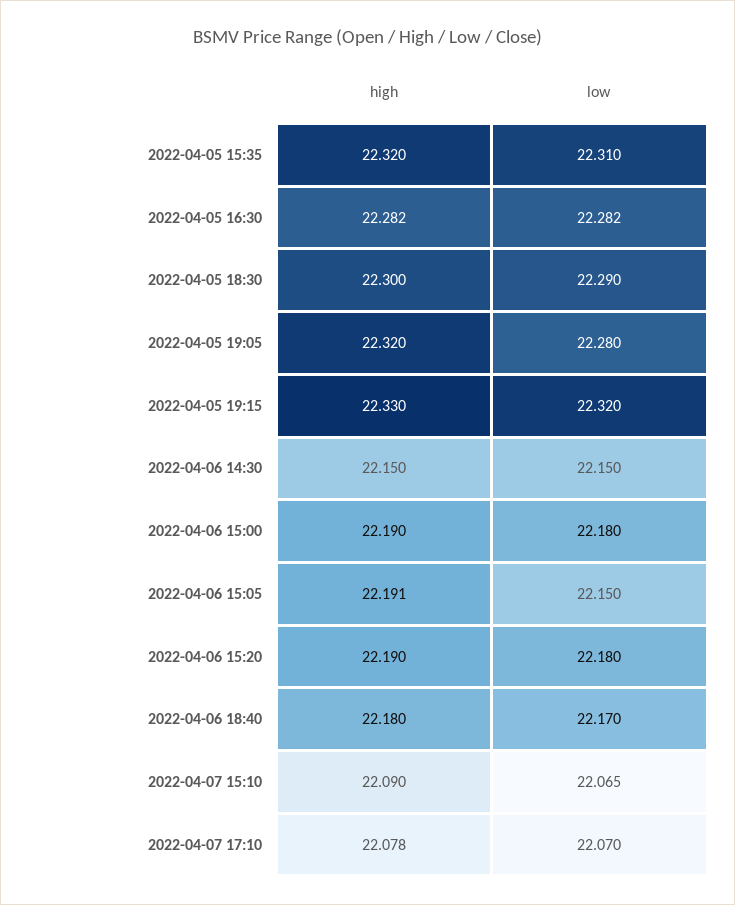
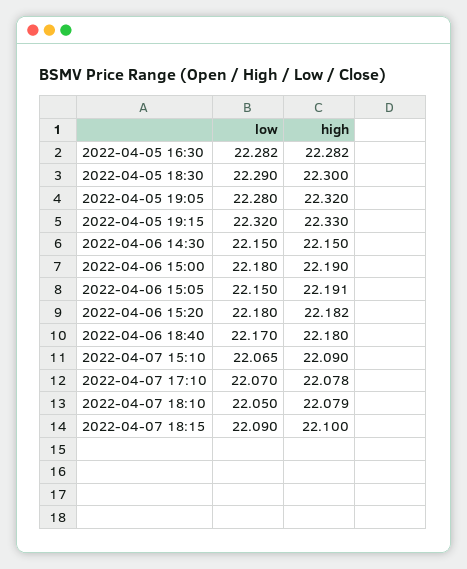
high, 2022-04-05 15:35: 22.32 -> none
low, 2022-04-05 15:35: 22.31 -> none
high, 2022-04-06 15:20: 22.19 -> 22.182
low, 2022-04-07 18:10: none -> 22.05
high, 2022-04-07 18:10: none -> 22.079
low, 2022-04-07 18:15: none -> 22.09
high, 2022-04-07 18:15: none -> 22.1

